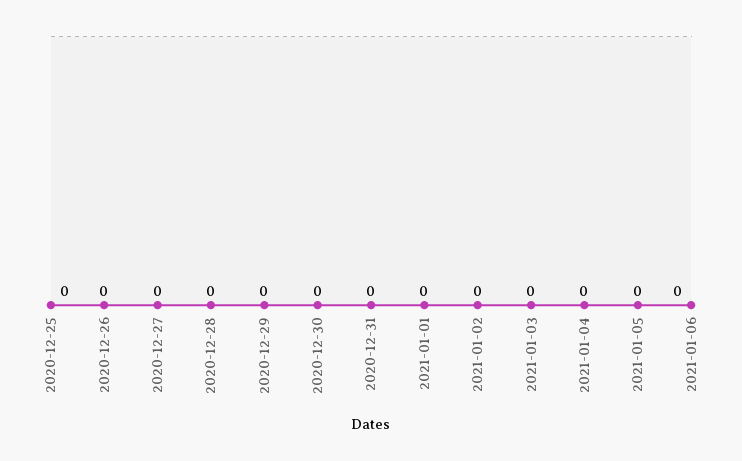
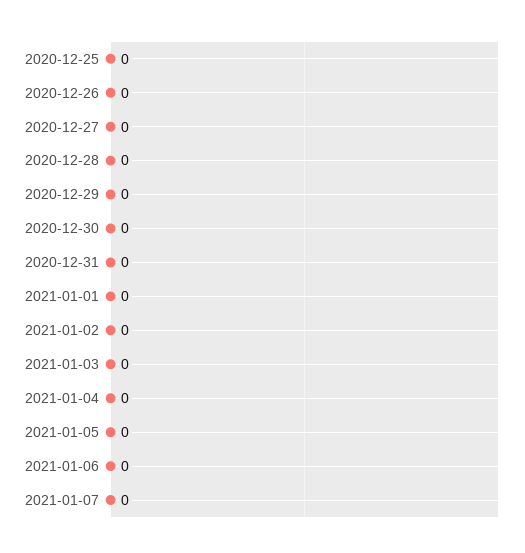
2021-01-07: none -> 0

